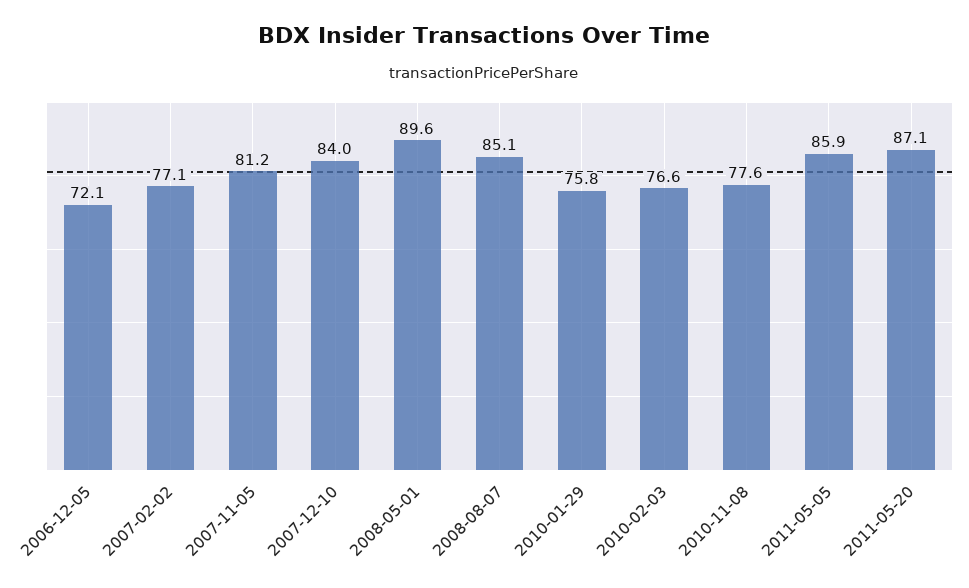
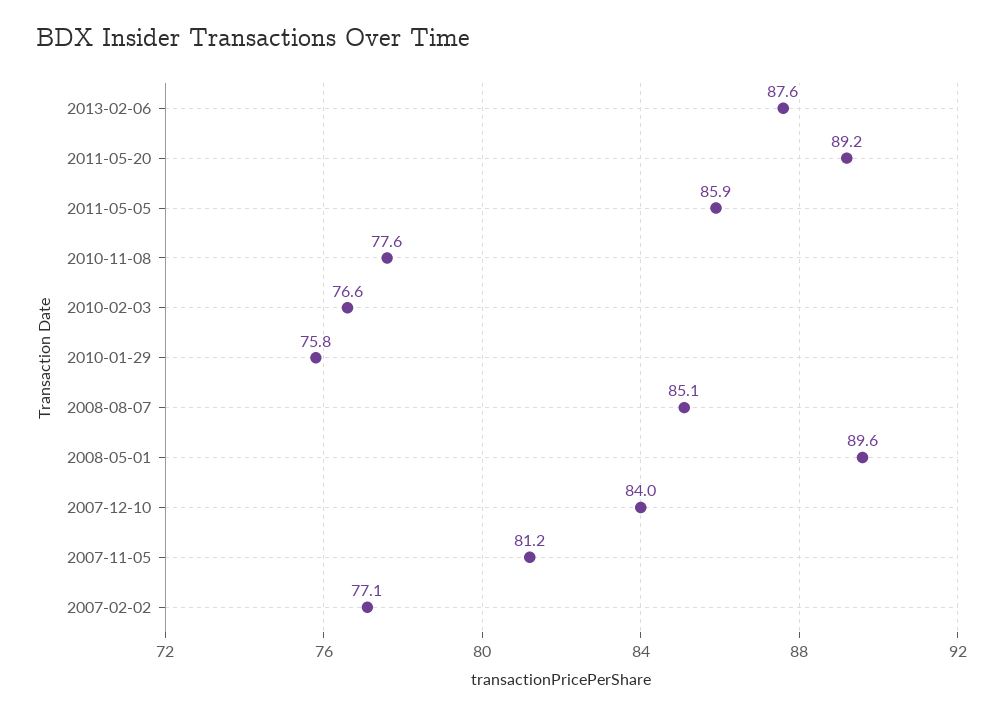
2006-12-05: 72.1 -> none
2011-05-20: 87.1 -> 89.2
2013-02-06: none -> 87.6

